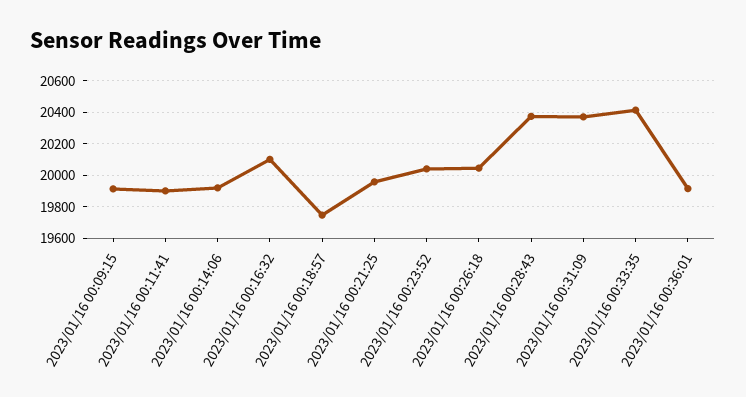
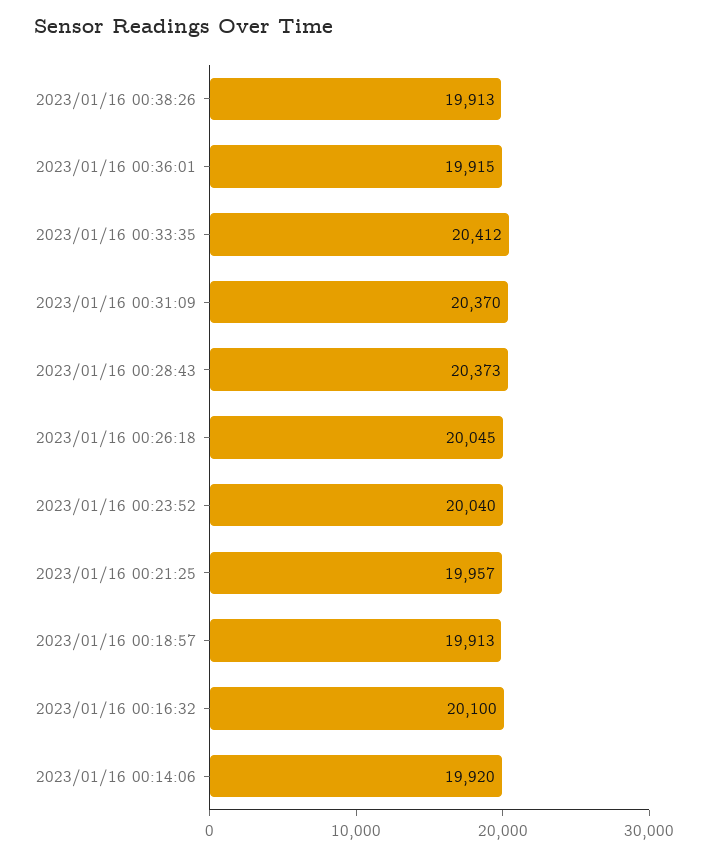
2023/01/16 00:09:15: 19900 -> none
2023/01/16 00:11:41: 19900 -> none
2023/01/16 00:18:57: 19750 -> 19913
2023/01/16 00:38:26: none -> 19913

